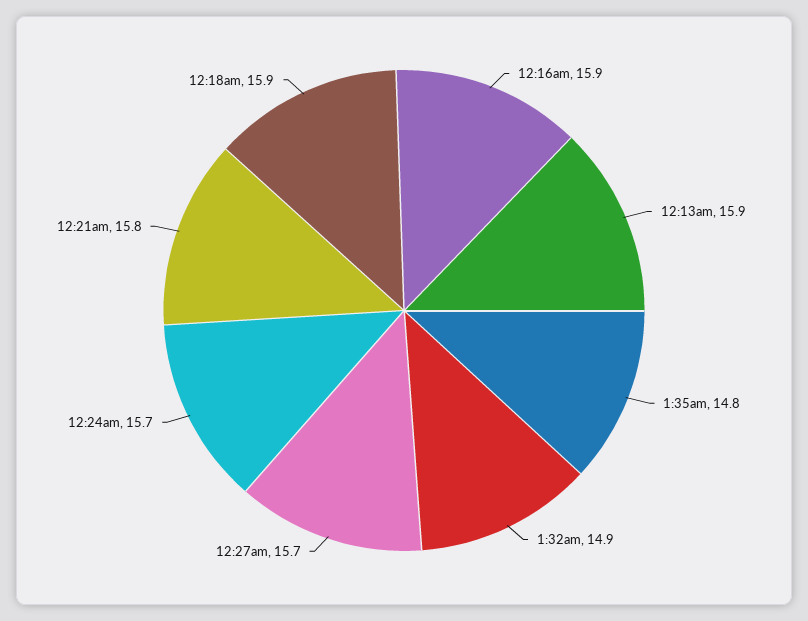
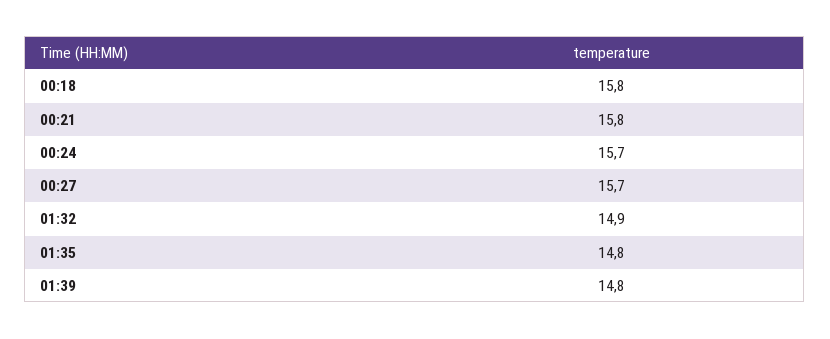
12:16am: 15.9 -> none
12:13am: 15.9 -> none
12:18am: 15.9 -> 15.8
01:39: none -> 14.8

